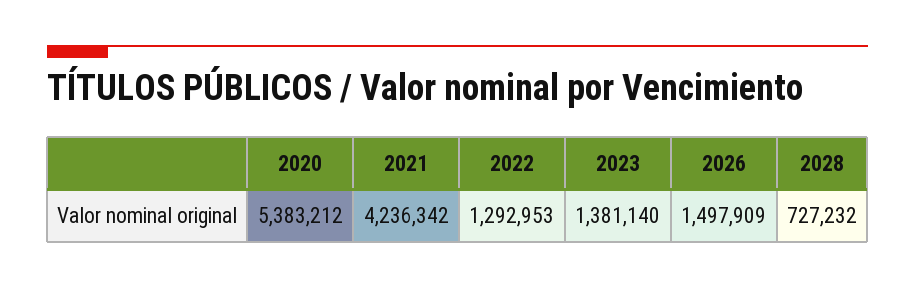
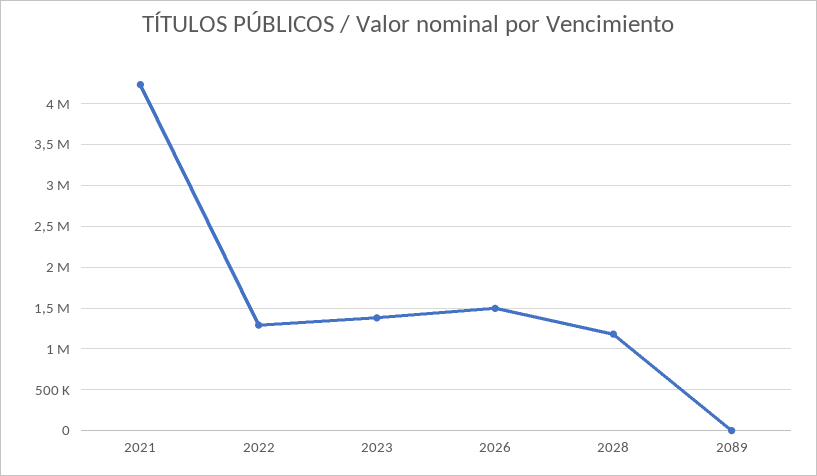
2020: 5383212 -> none
2028: 727232 -> 1200000
2089: none -> 0

